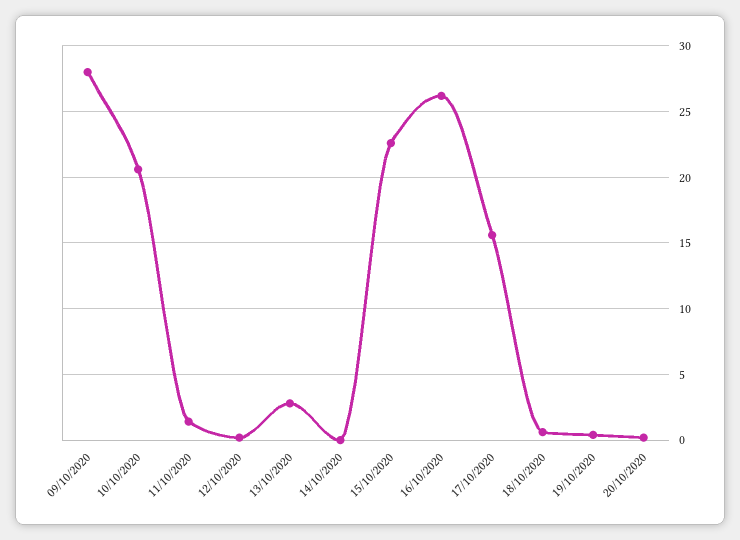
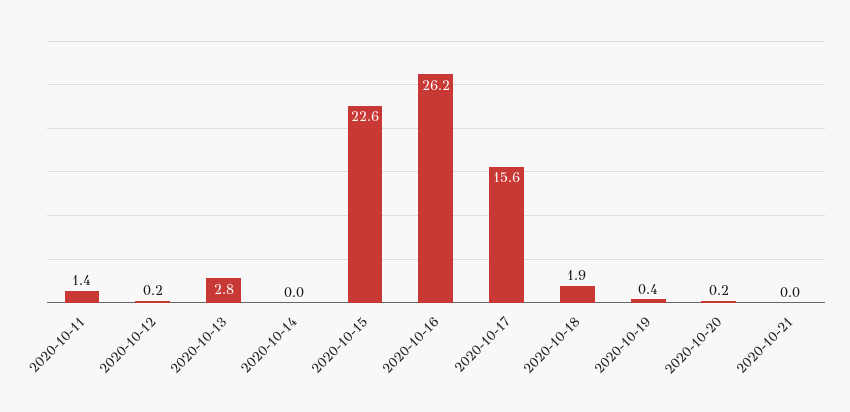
09/10/2020: 28 -> none
10/10/2020: 20.5 -> none
18/10/2020: 0.5 -> 1.9
2020-10-21: none -> 0

